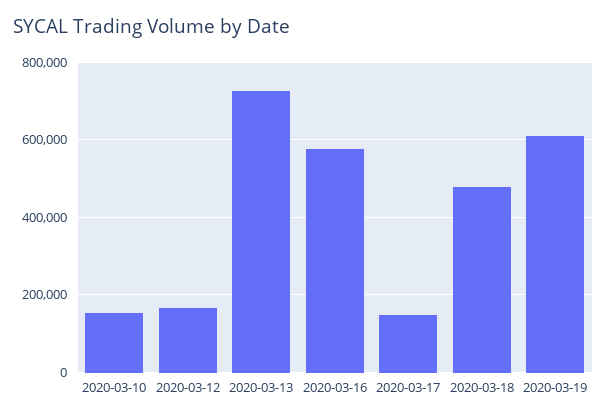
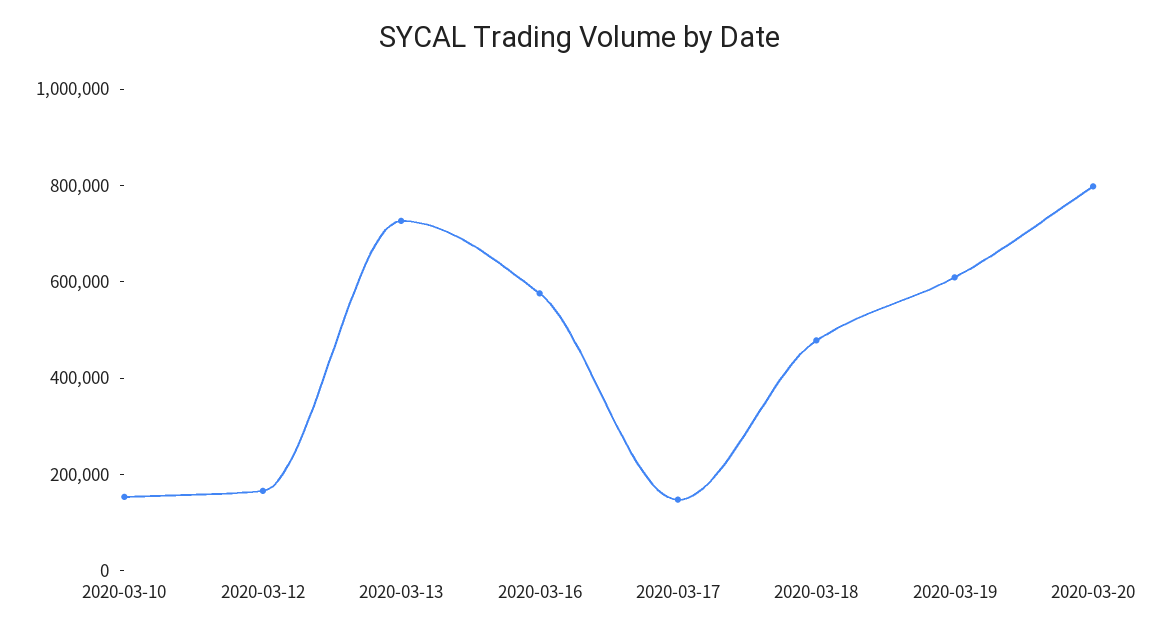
2020-03-20: none -> 800000

